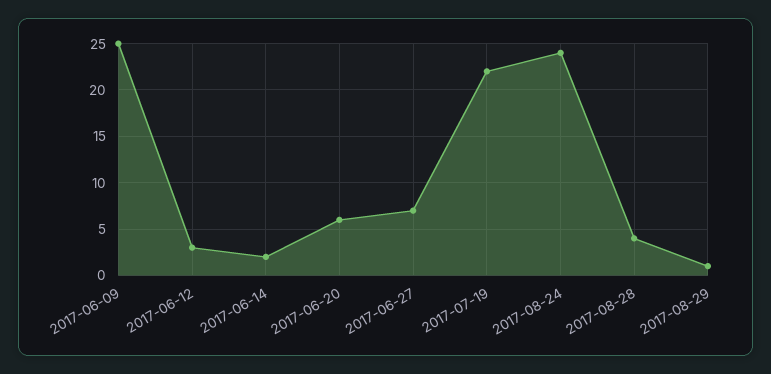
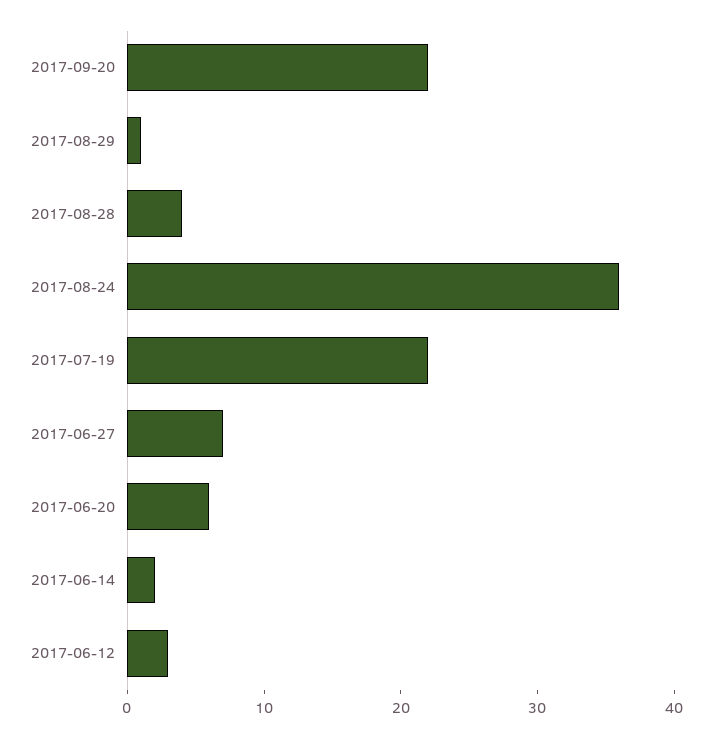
2017-06-09: 25 -> none
2017-08-24: 24 -> 36
2017-09-20: none -> 22

